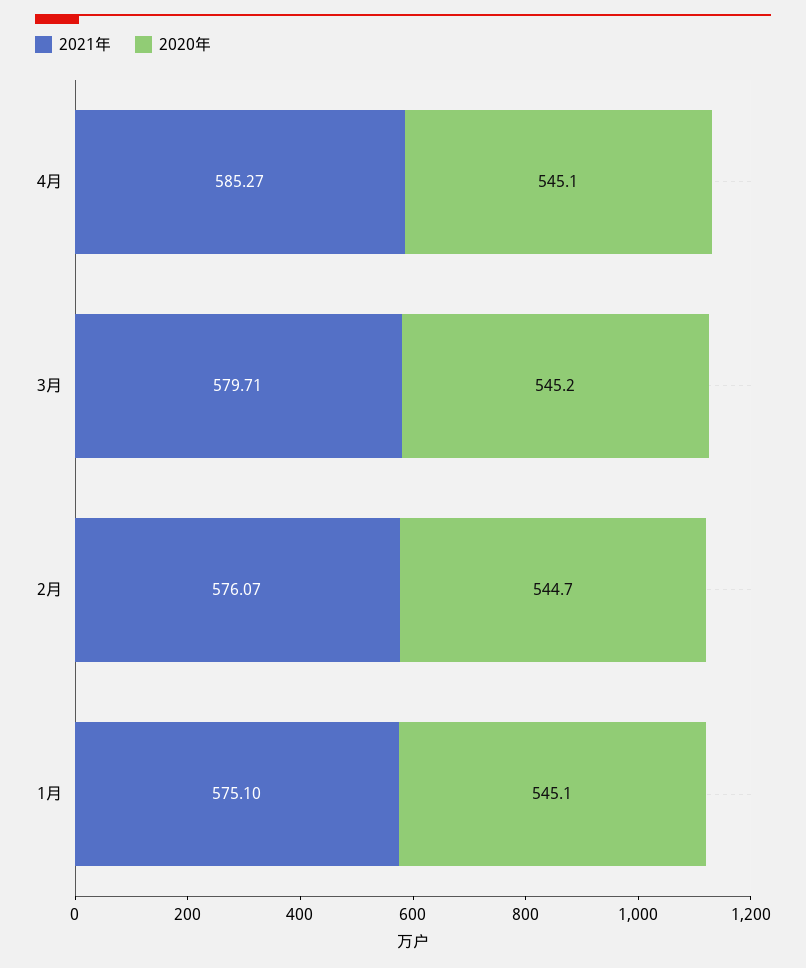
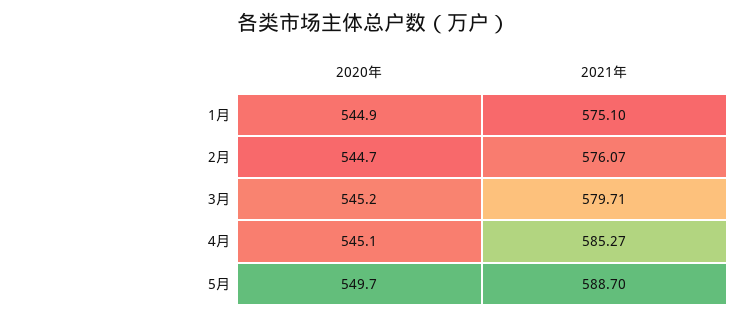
2020年, 1月: 545.1 -> 544.9
2020年, 5月: none -> 549.7
2021年, 5月: none -> 588.7

